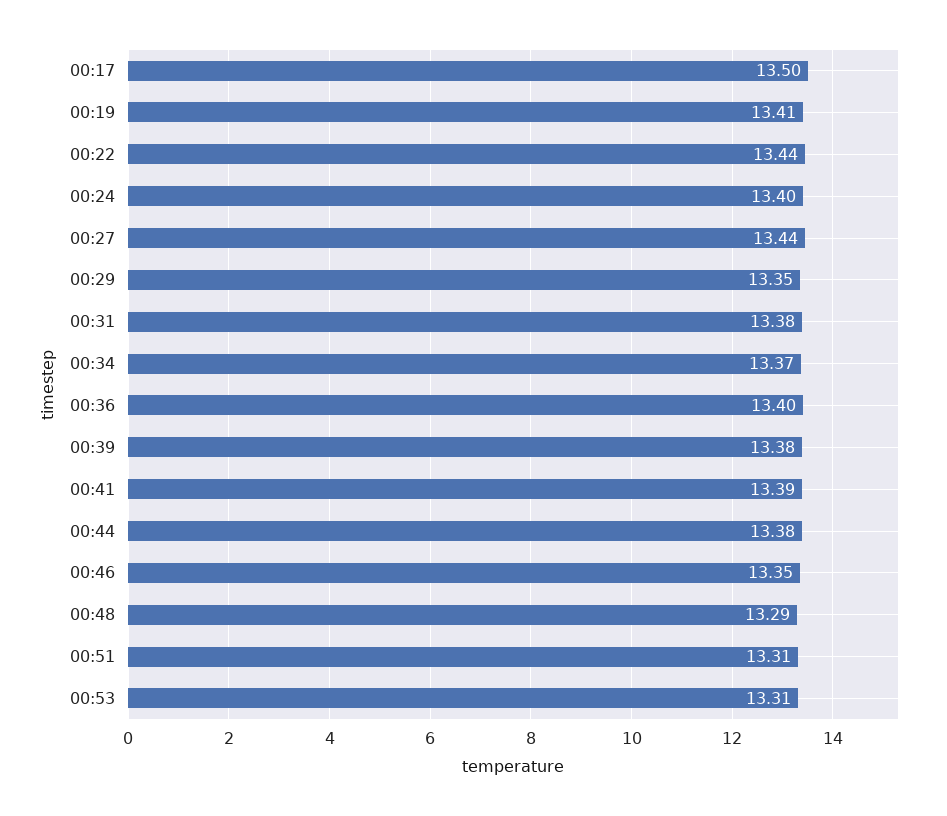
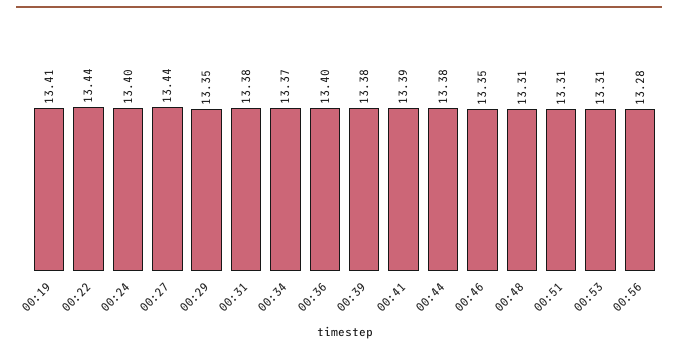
00:17: 13.5 -> none
00:48: 13.29 -> 13.31
00:56: none -> 13.28

